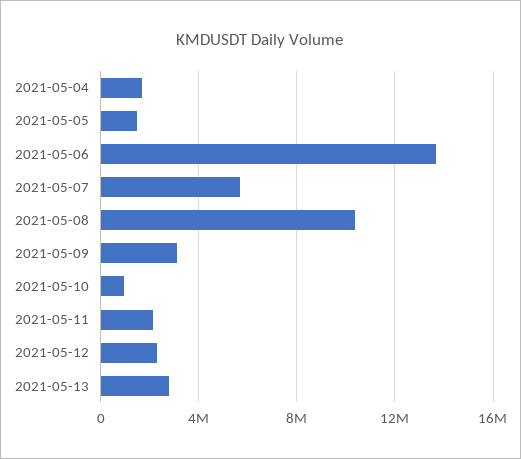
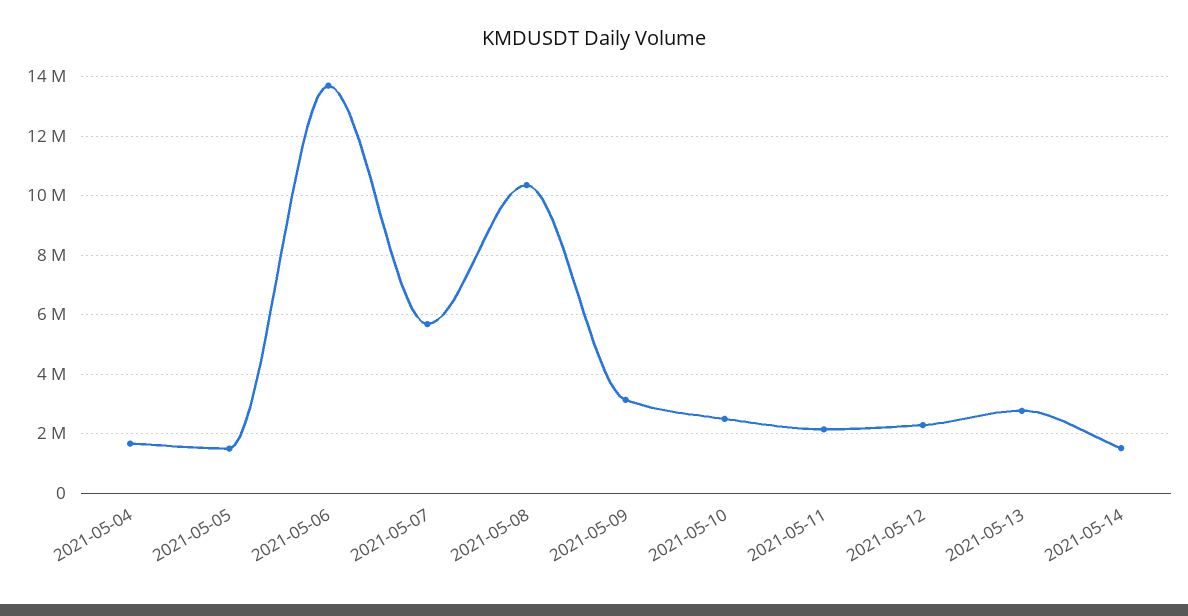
2021-05-10: 1000000 -> 2500000
2021-05-14: none -> 1500000

